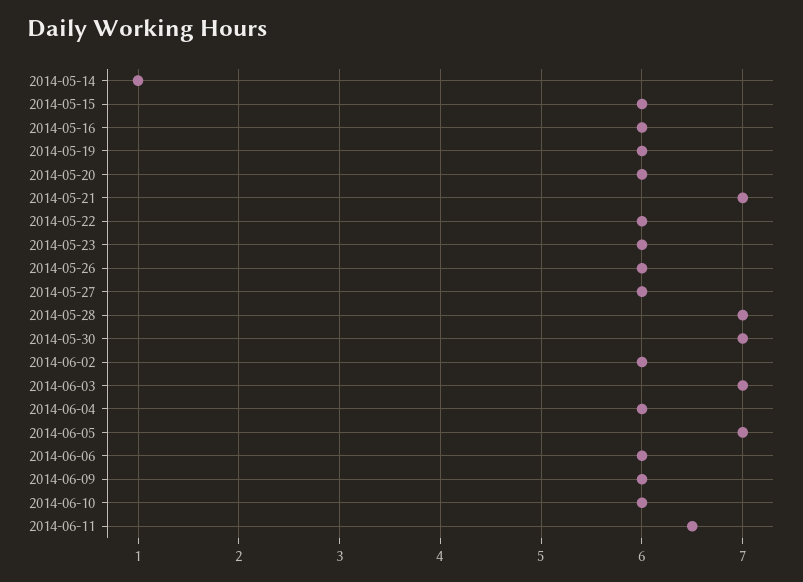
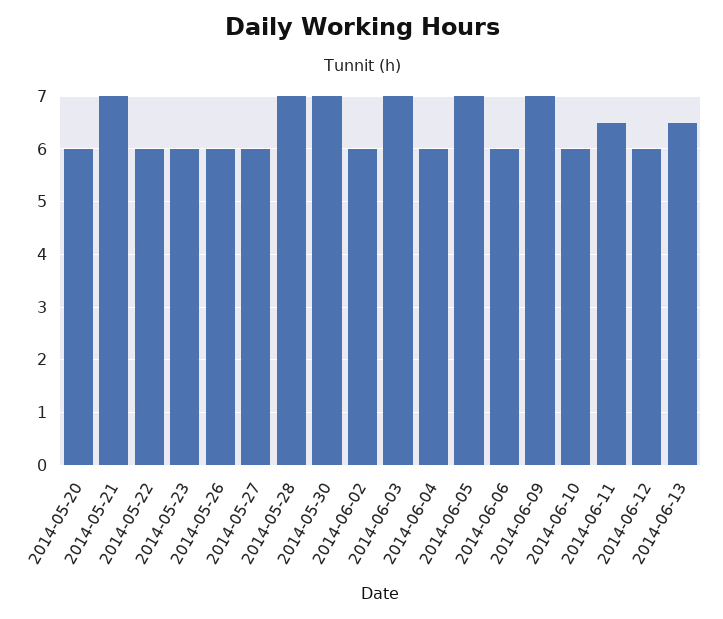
2014-05-14: 1 -> none
2014-05-15: 6 -> none
2014-05-16: 6 -> none
2014-05-19: 6 -> none
2014-06-09: 6 -> 7
2014-06-12: none -> 6
2014-06-13: none -> 6.5

